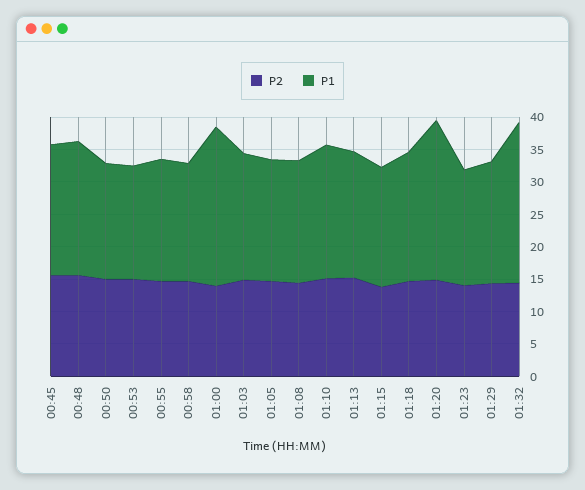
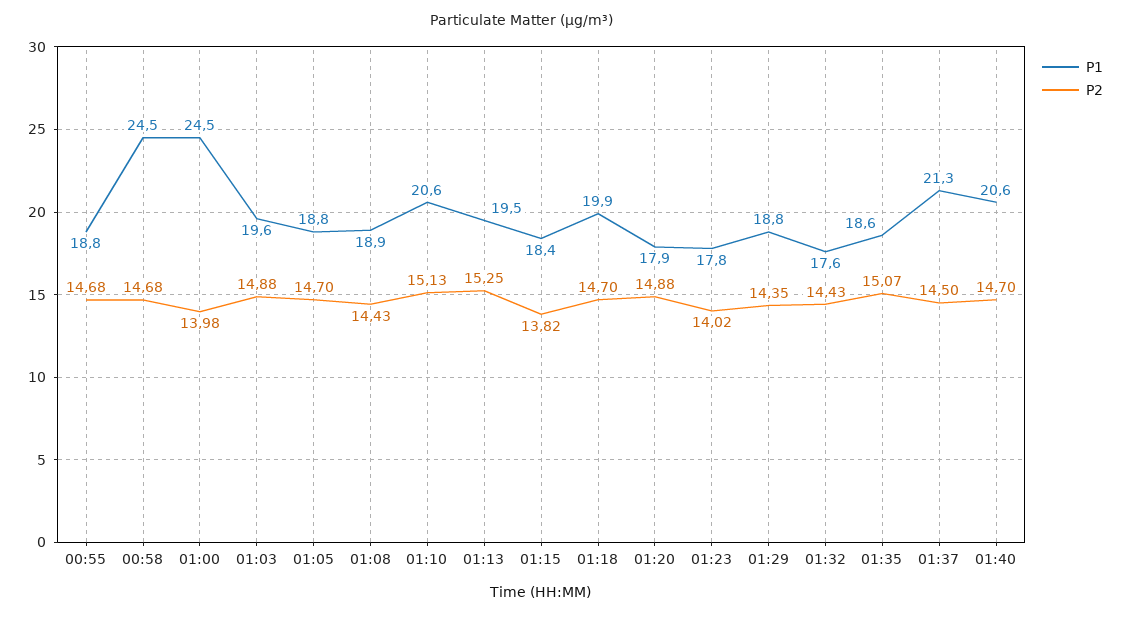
P2, 00:45: 15 -> none
P1, 00:45: 20 -> none
P2, 00:48: 15 -> none
P1, 00:48: 20 -> none
P2, 00:50: 15 -> none
P1, 00:50: 17.5 -> none
P2, 00:53: 15 -> none
P1, 00:53: 17.5 -> none
P1, 00:58: 17.5 -> 24.5
P1, 01:20: 25 -> 17.9
P1, 01:32: 25 -> 17.6
P1, 01:35: none -> 18.6
P2, 01:35: none -> 15.07
P1, 01:37: none -> 21.3
P2, 01:37: none -> 14.5
P1, 01:40: none -> 20.6
P2, 01:40: none -> 14.7

